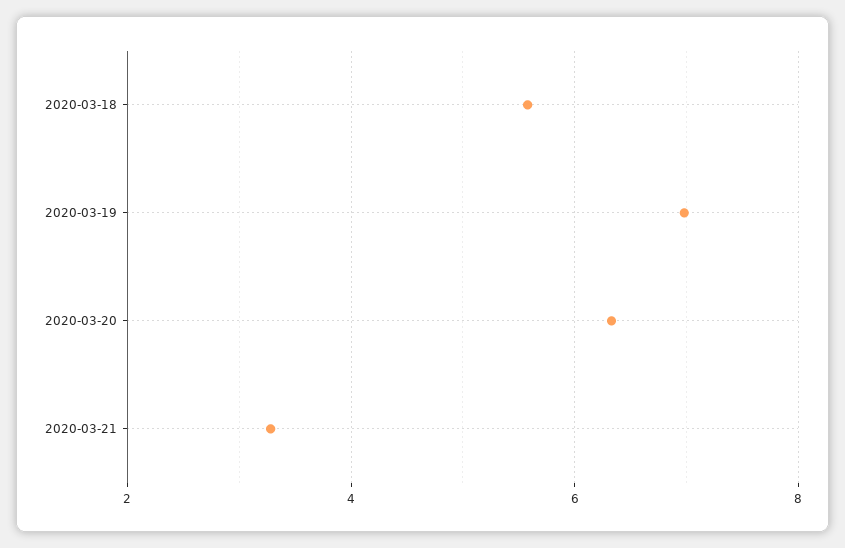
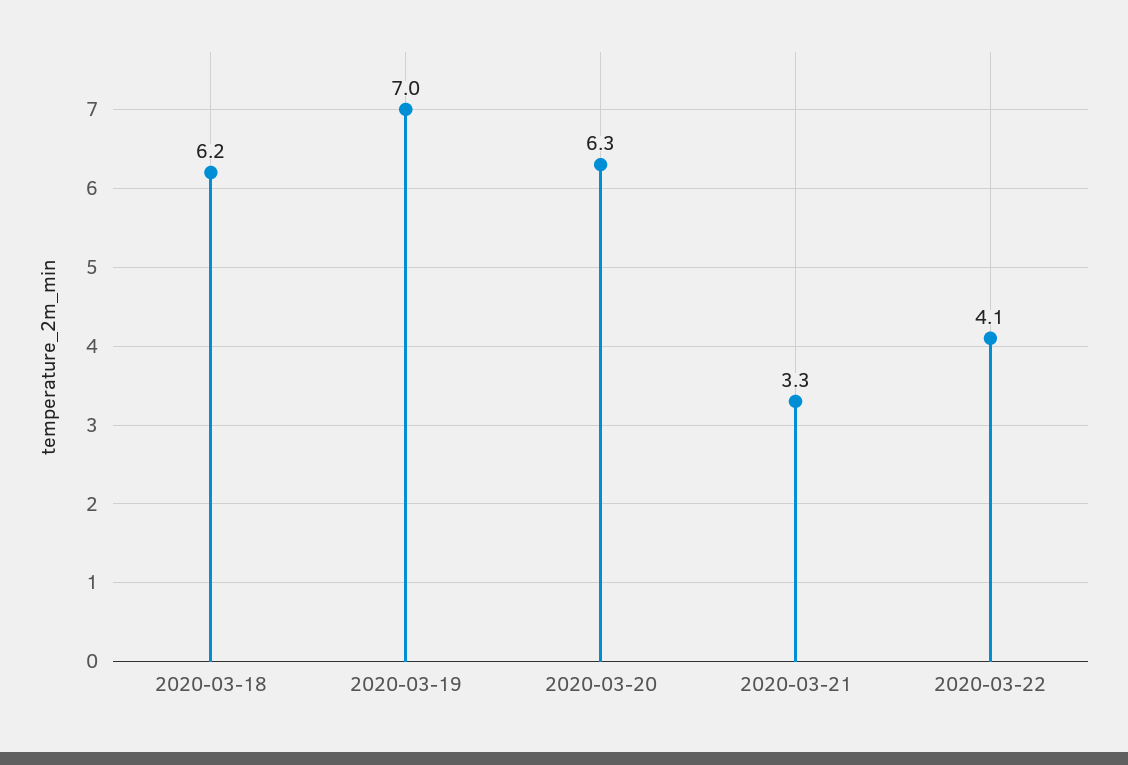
2020-03-18: 5.6 -> 6.2
2020-03-22: none -> 4.1

